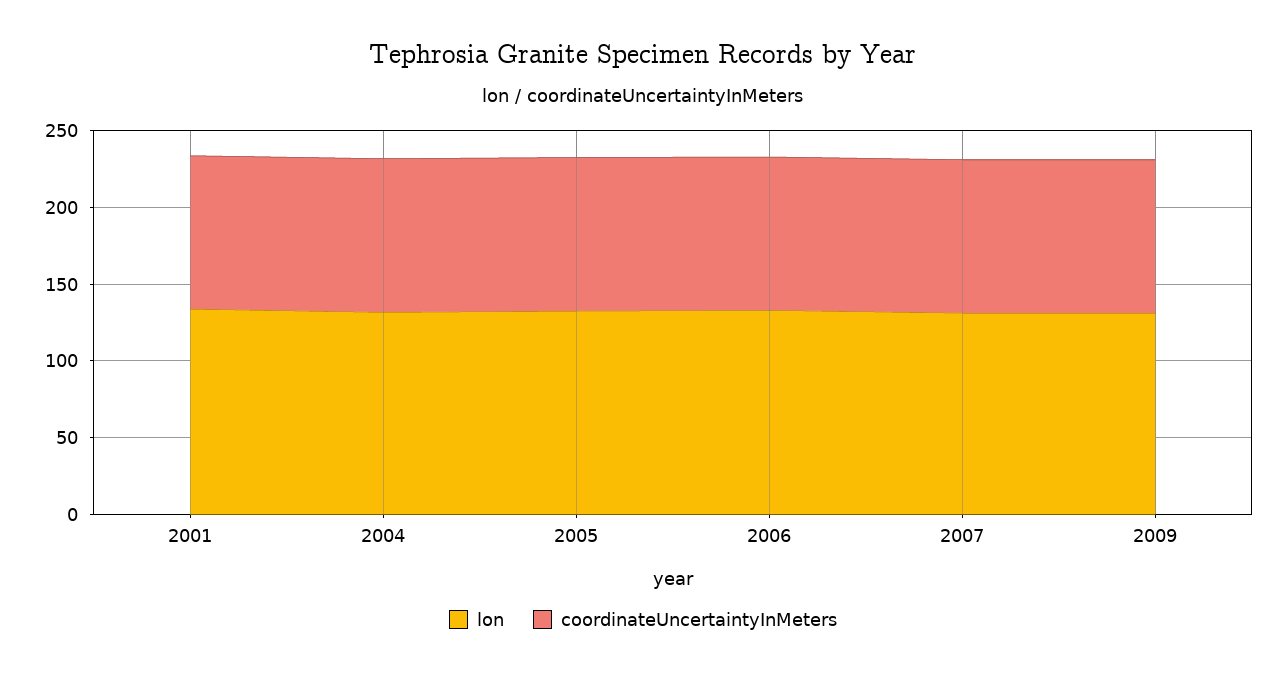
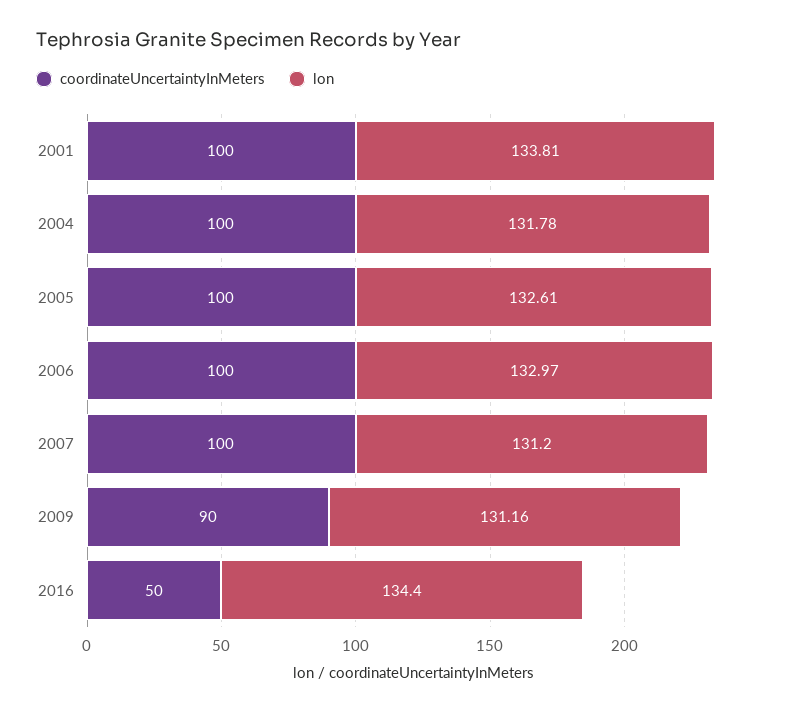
coordinateUncertaintyInMeters, 2009: 100 -> 90
coordinateUncertaintyInMeters, 2016: none -> 50
lon, 2016: none -> 134.4

